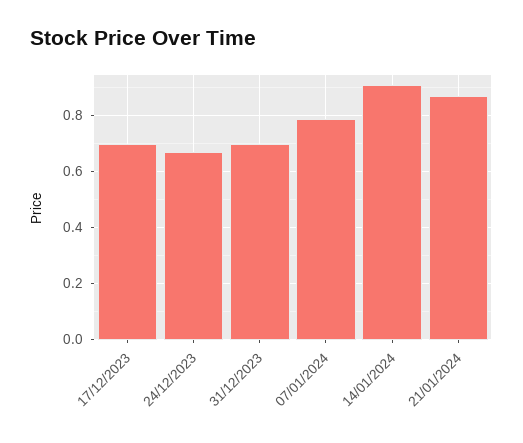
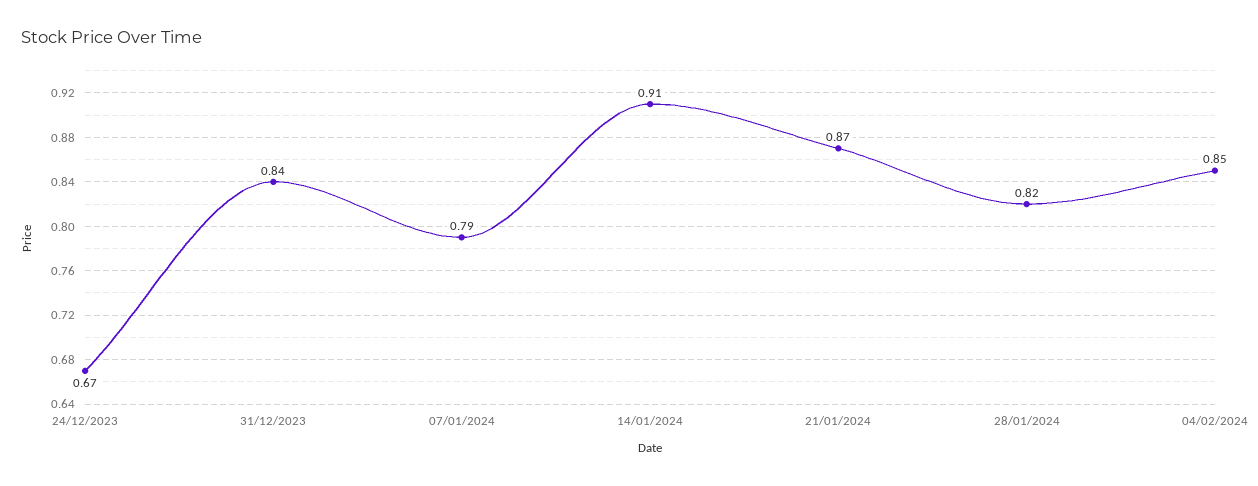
17/12/2023: 0.7 -> none
31/12/2023: 0.7 -> 0.84
28/01/2024: none -> 0.82
04/02/2024: none -> 0.85

